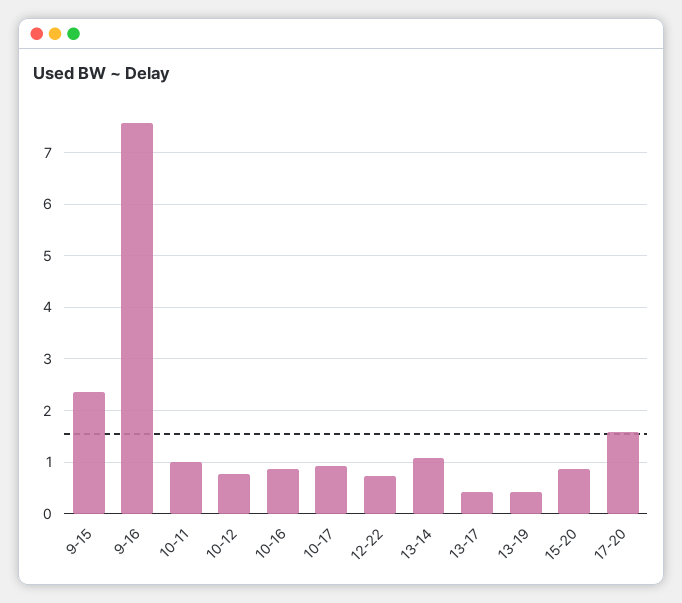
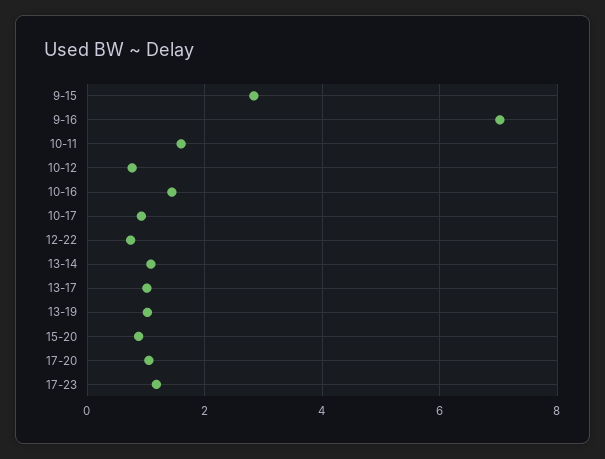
9-15: 2.4 -> 2.8
9-16: 7.6 -> 7
10-11: 1 -> 1.6
10-16: 0.8 -> 1.4
13-17: 0.4 -> 1
13-19: 0.4 -> 1
17-20: 1.6 -> 1
17-23: none -> 1.2

